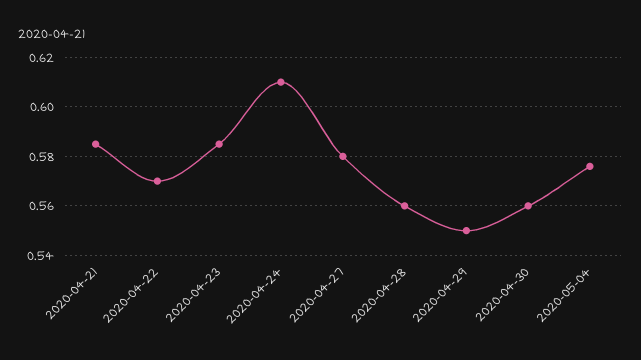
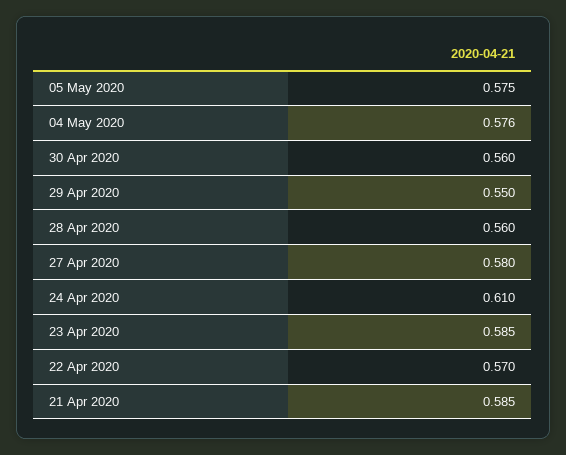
05 May 2020: none -> 0.575

